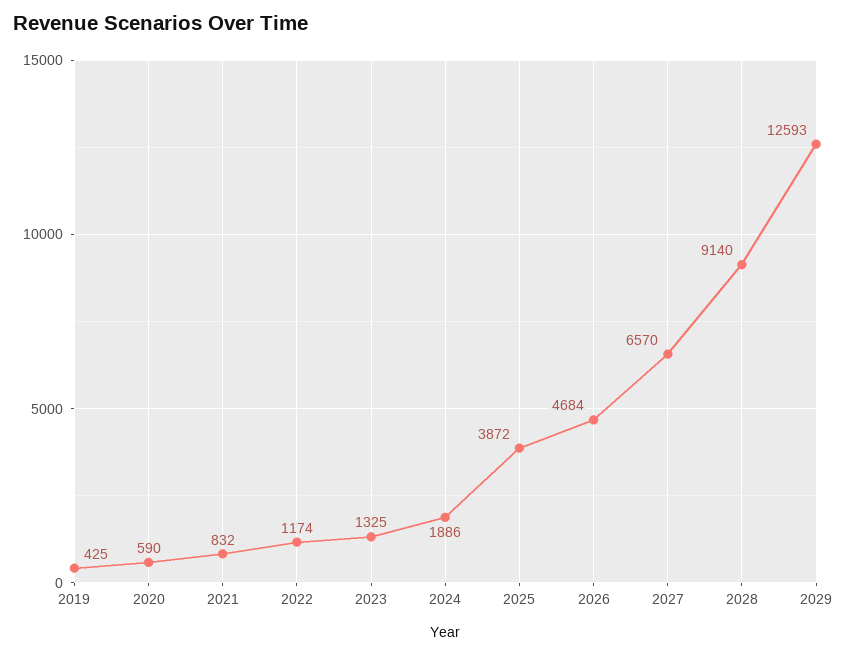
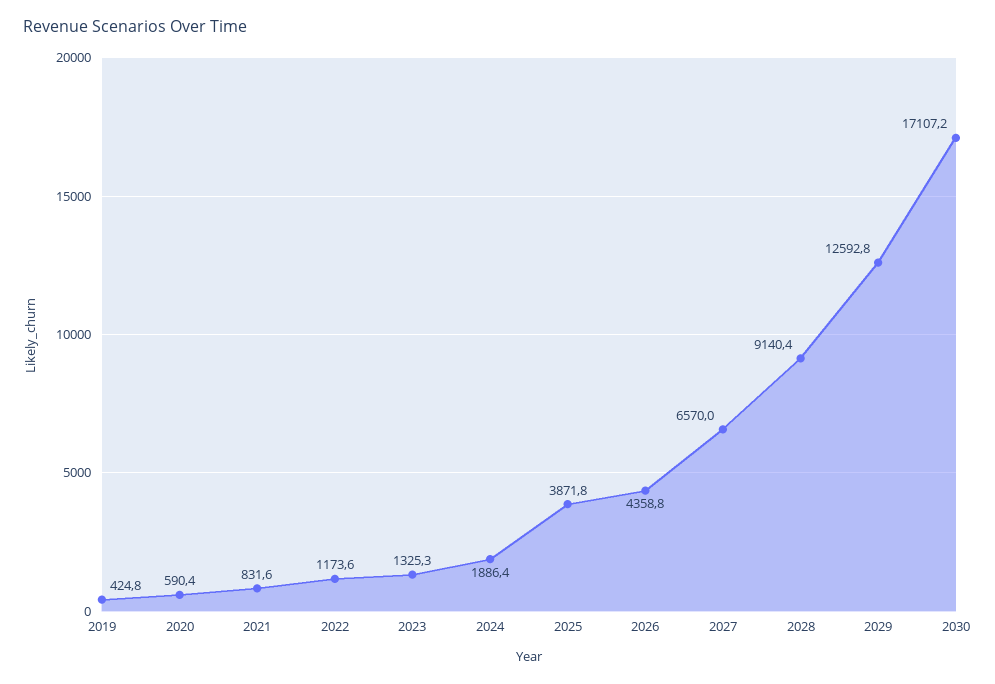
2026: 4684 -> 4358.8
2030: none -> 17107.2

